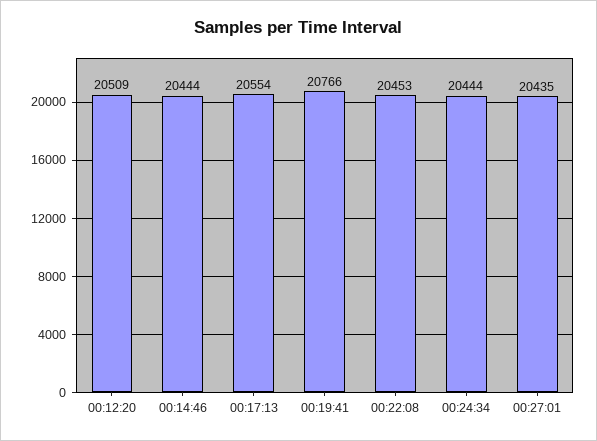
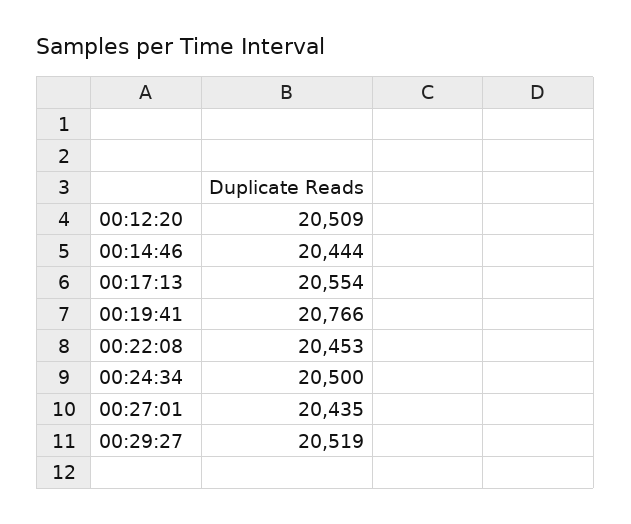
00:24:34: 20444 -> 20500
00:29:27: none -> 20519

